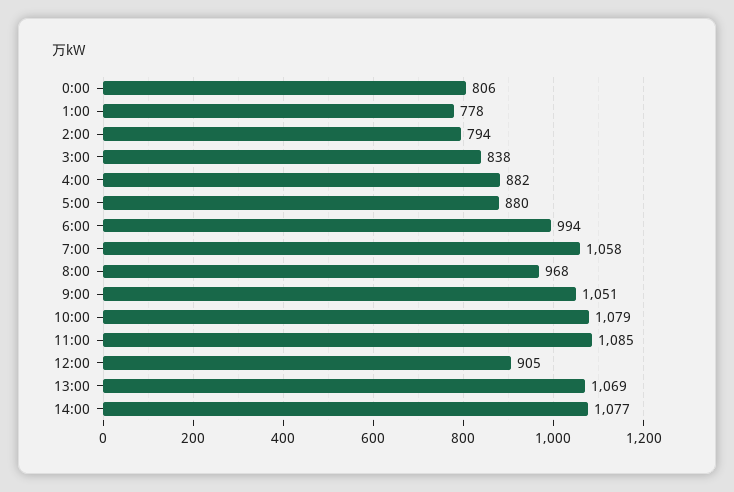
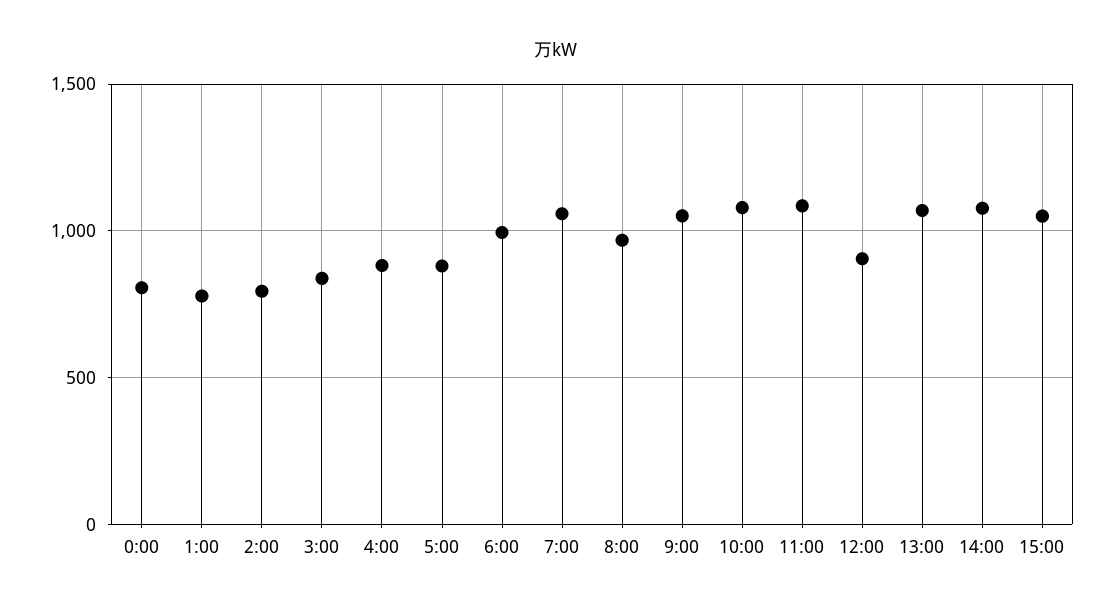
15:00: none -> 1050

